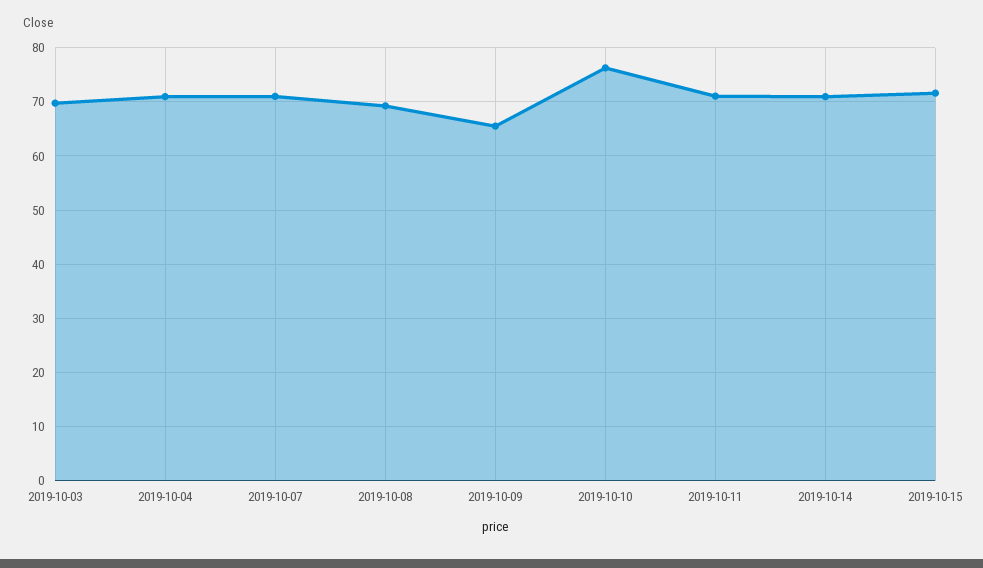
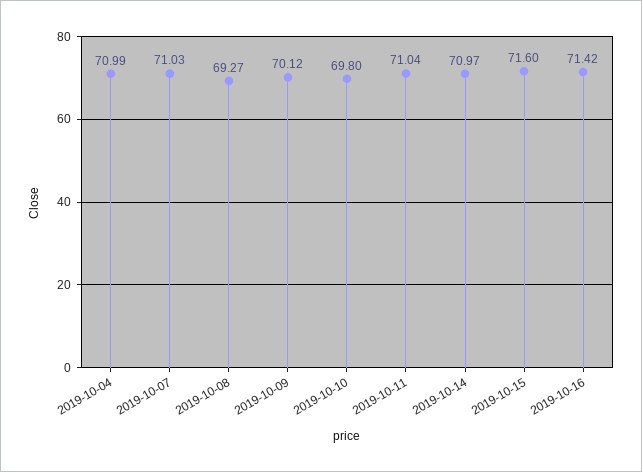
2019-10-03: 70 -> none
2019-10-09: 66 -> 70.12
2019-10-10: 76 -> 69.8
2019-10-16: none -> 71.42

